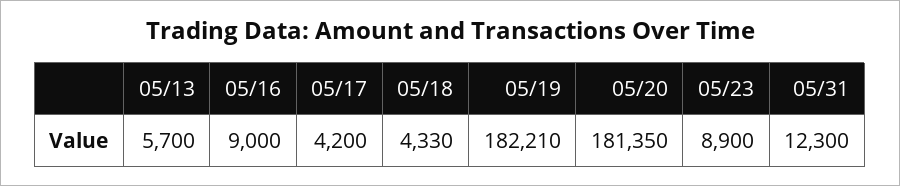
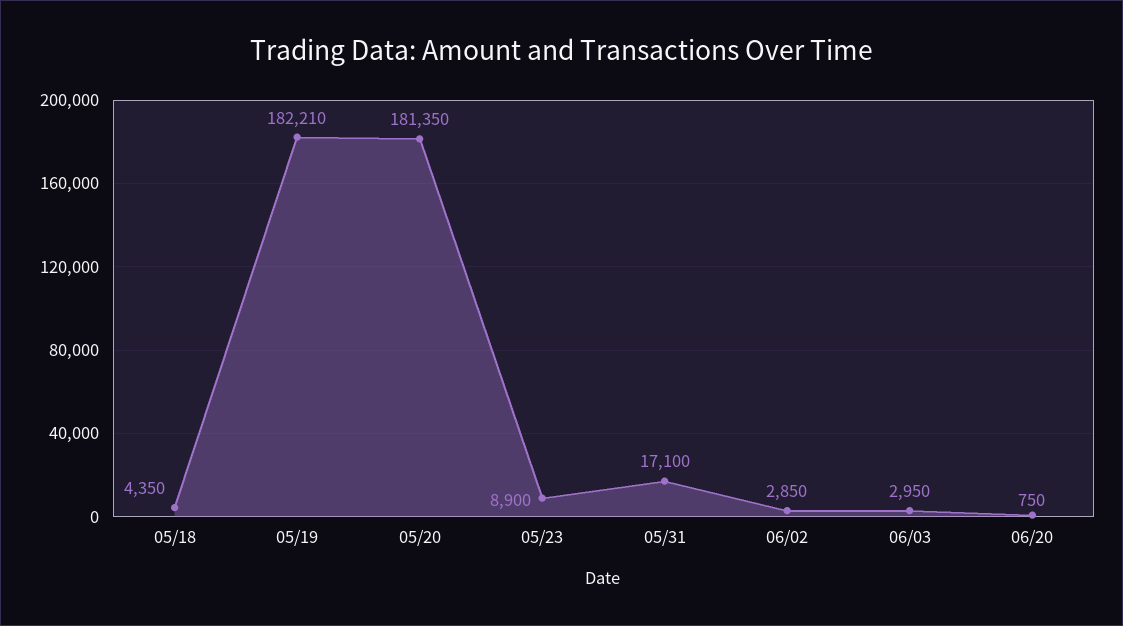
05/13: 5700 -> none
05/16: 9000 -> none
05/17: 4200 -> none
05/18: 4330 -> 4350
05/31: 12300 -> 17100
06/02: none -> 2850
06/03: none -> 2950
06/20: none -> 750

